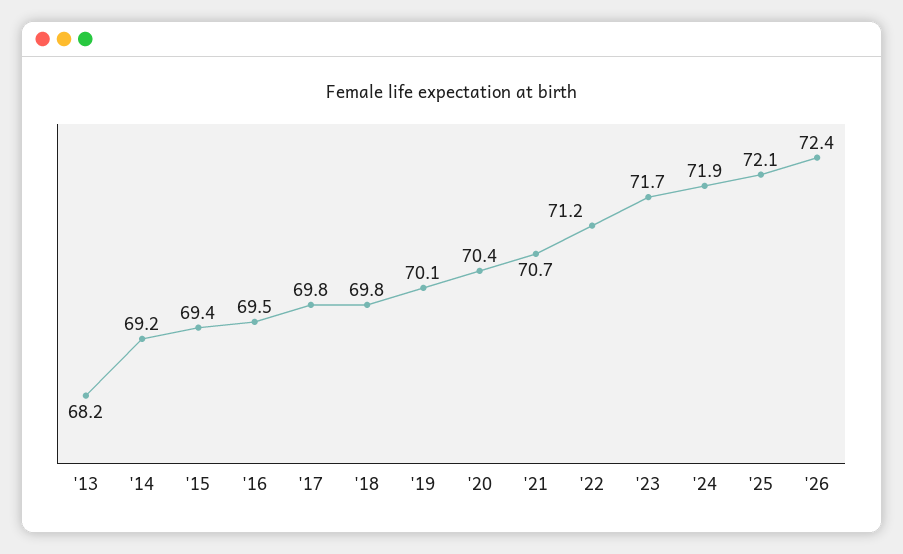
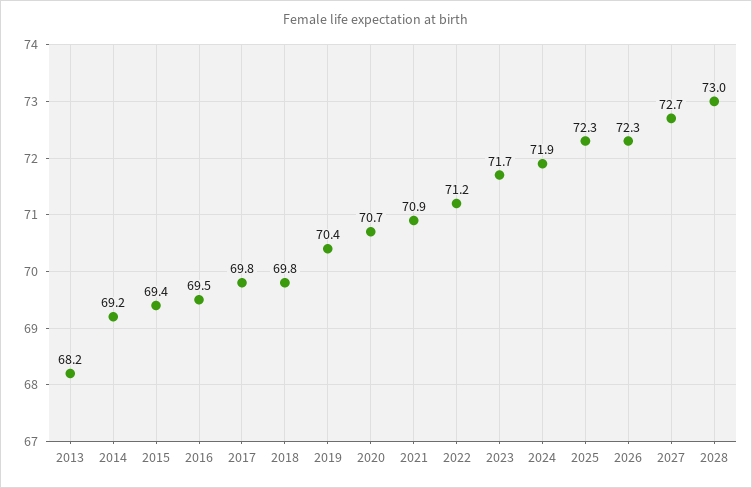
'19: 70.1 -> 70.4
'20: 70.4 -> 70.7
'21: 70.7 -> 70.9
'25: 72.1 -> 72.3
'26: 72.4 -> 72.3
2027: none -> 72.7
2028: none -> 73

